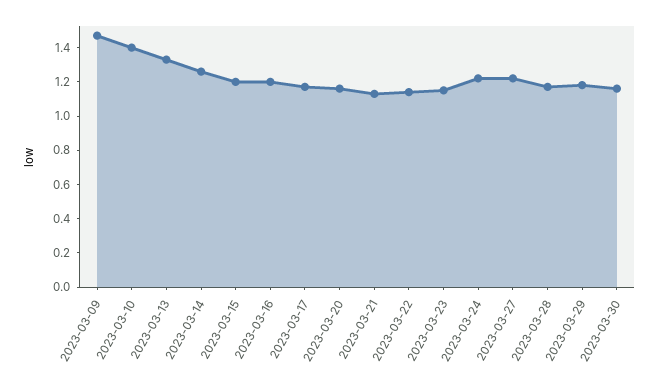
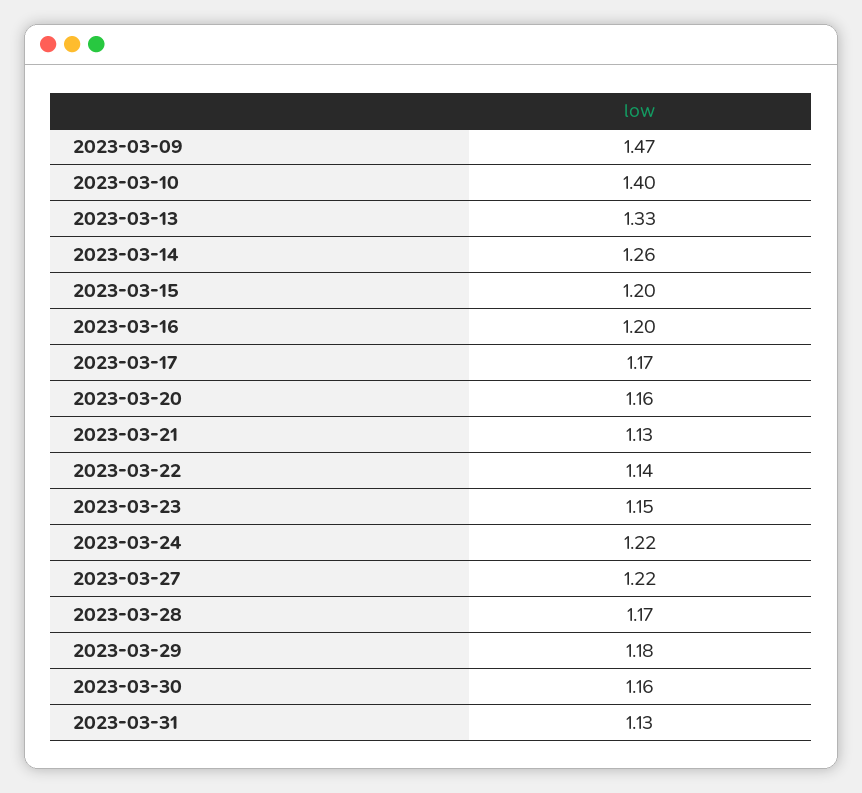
2023-03-31: none -> 1.13

